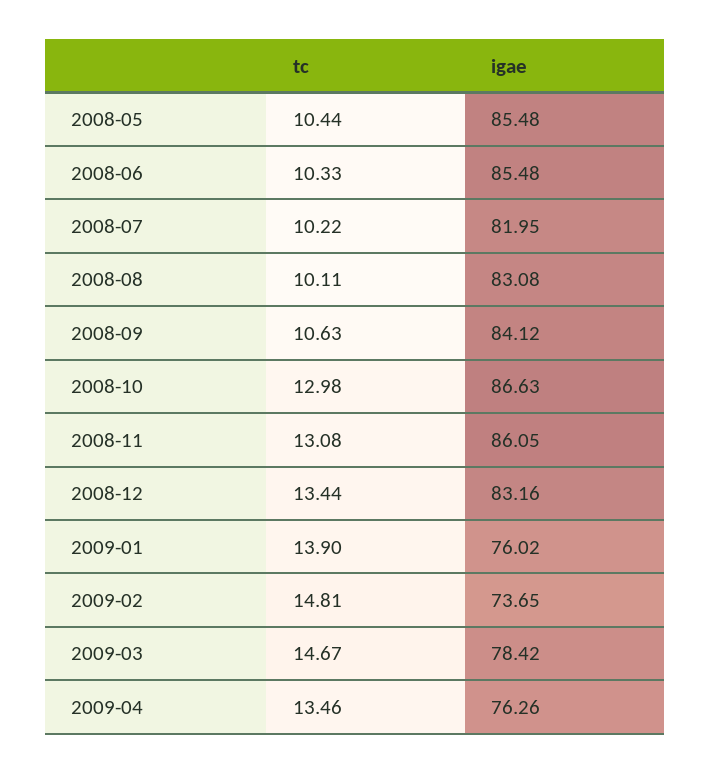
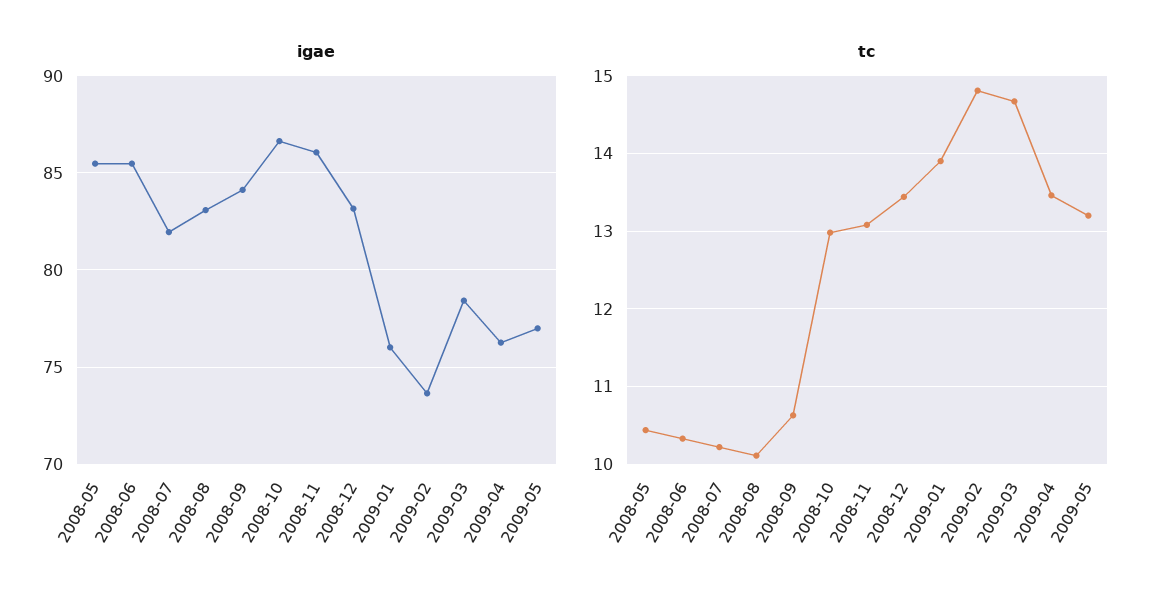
igae, 2009-05: none -> 77
tc, 2009-05: none -> 13.2

